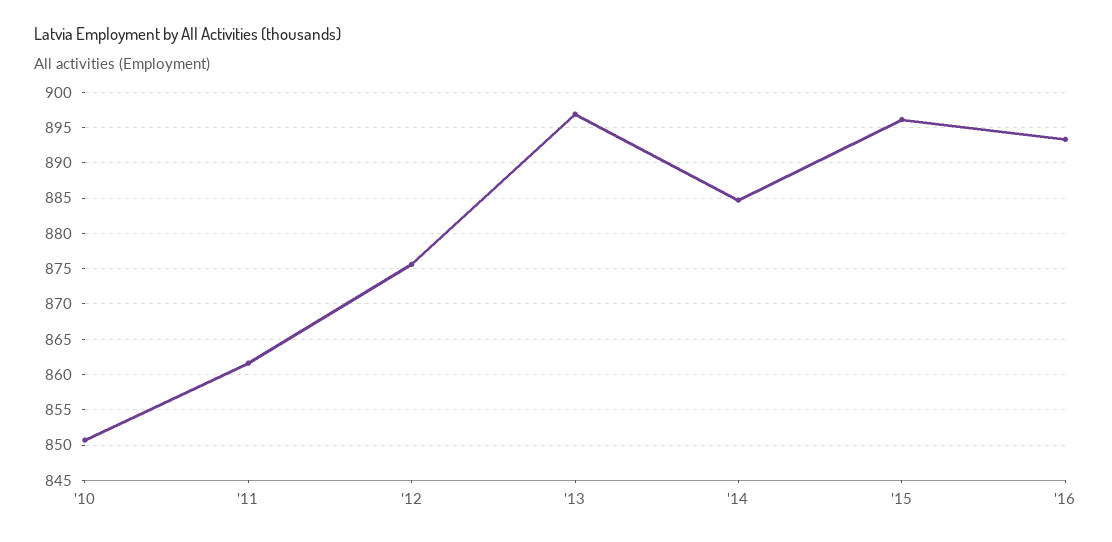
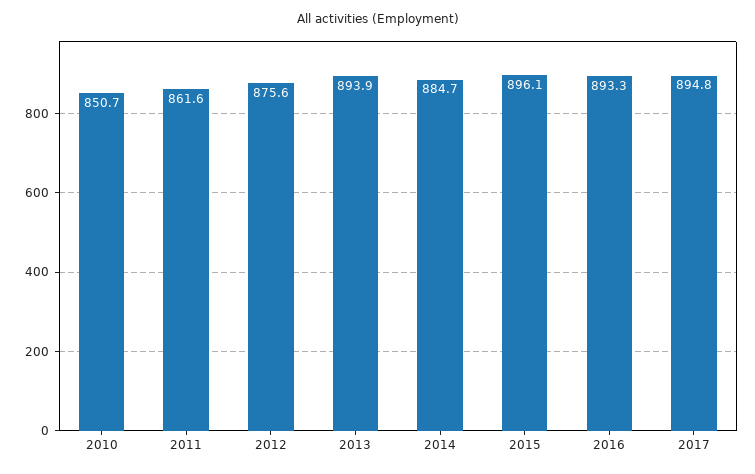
'13: 897 -> 893.9
2017: none -> 894.8

